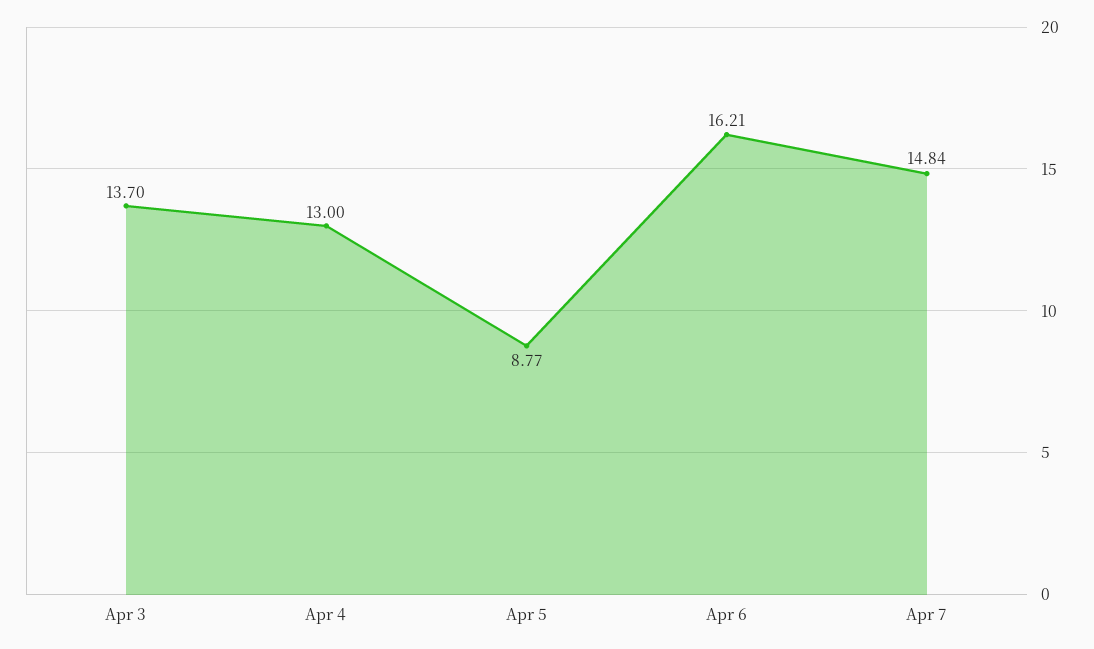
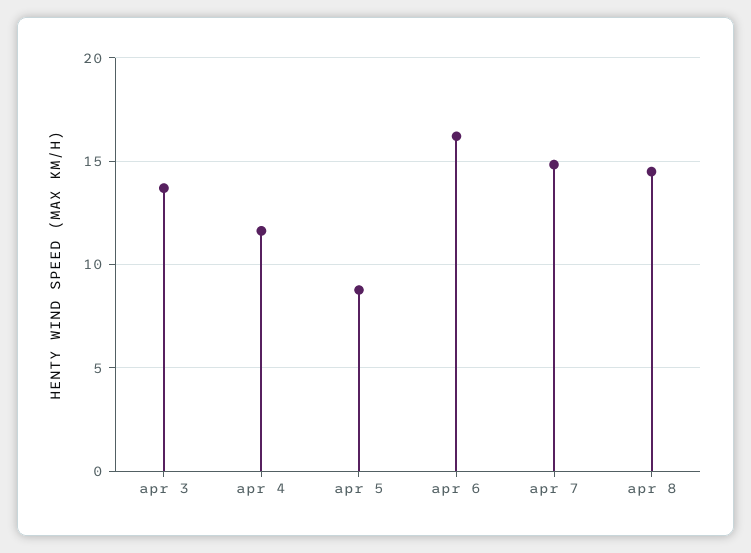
Apr 4: 13 -> 11.5
apr 8: none -> 14.5

